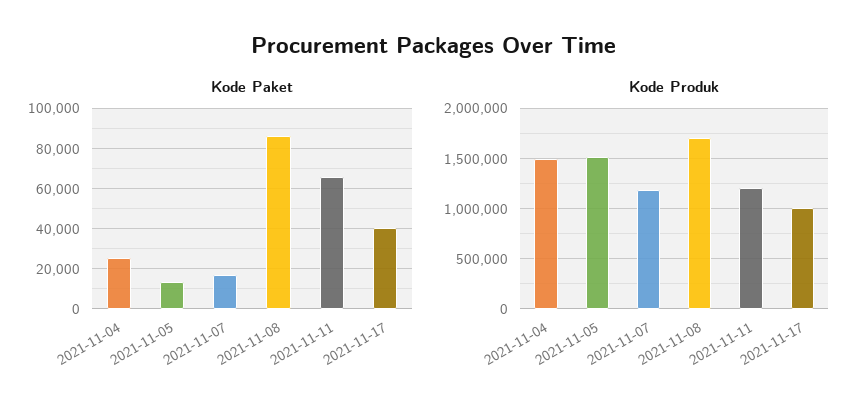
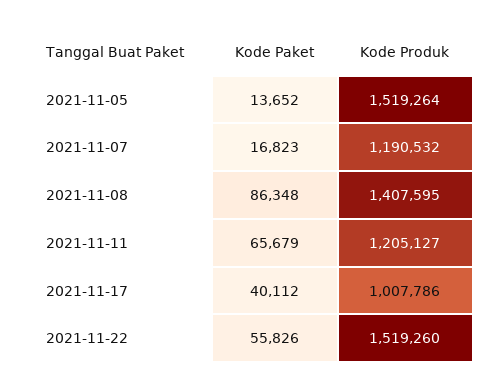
Kode Paket, 2021-11-04: 25000 -> none
Kode Produk, 2021-11-04: 1500000 -> none
Kode Produk, 2021-11-08: 1700000 -> 1407595
Kode Paket, 2021-11-22: none -> 55826
Kode Produk, 2021-11-22: none -> 1519260

